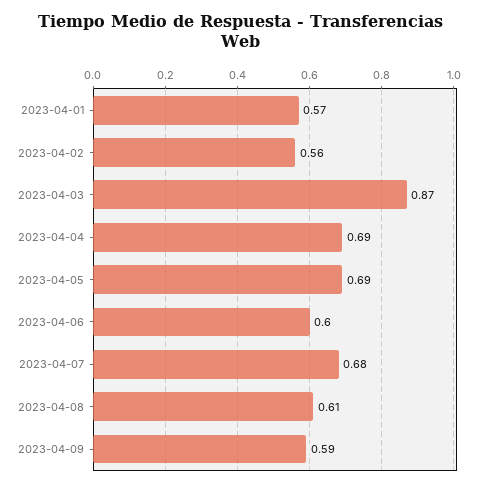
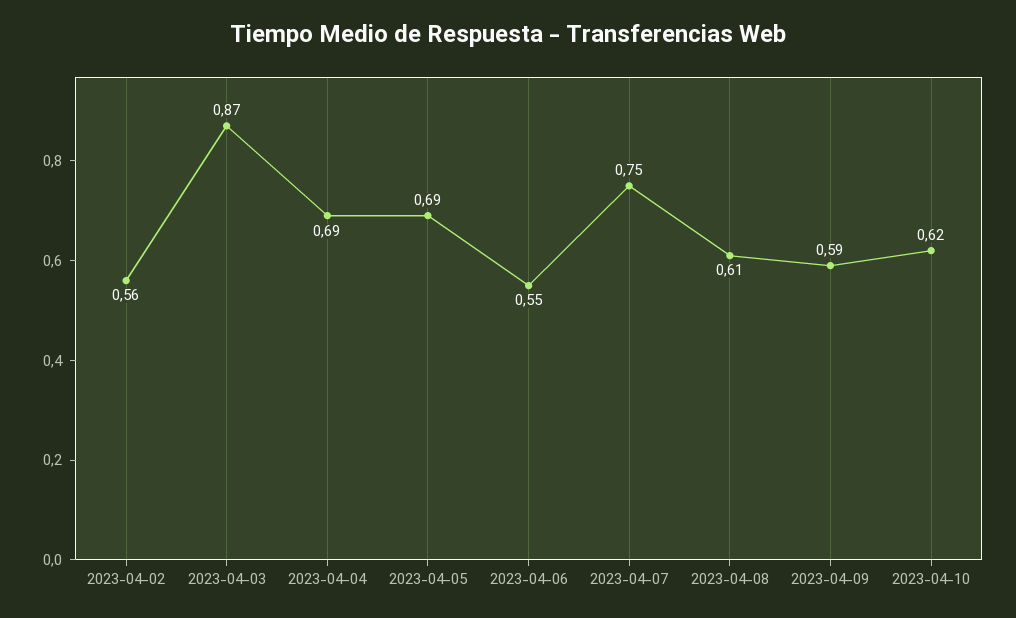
2023-04-01: 0.57 -> none
2023-04-06: 0.6 -> 0.55
2023-04-07: 0.68 -> 0.75
2023-04-10: none -> 0.62

